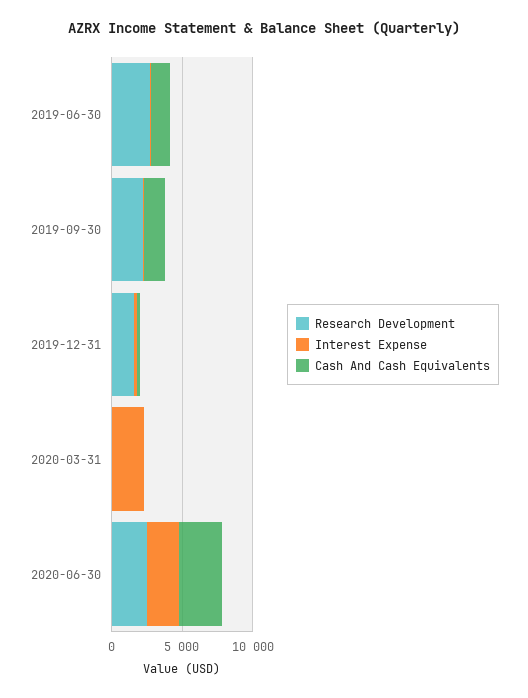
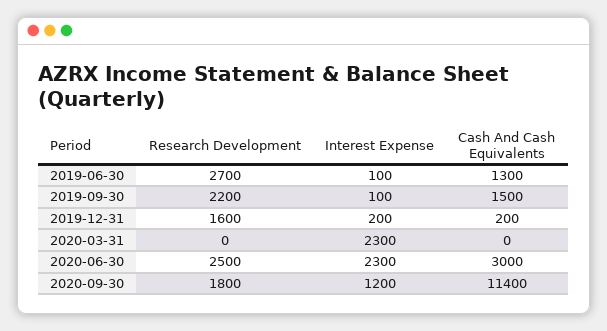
Research Development, 2020-09-30: none -> 1800
Interest Expense, 2020-09-30: none -> 1200
Cash And Cash Equivalents, 2020-09-30: none -> 11400

